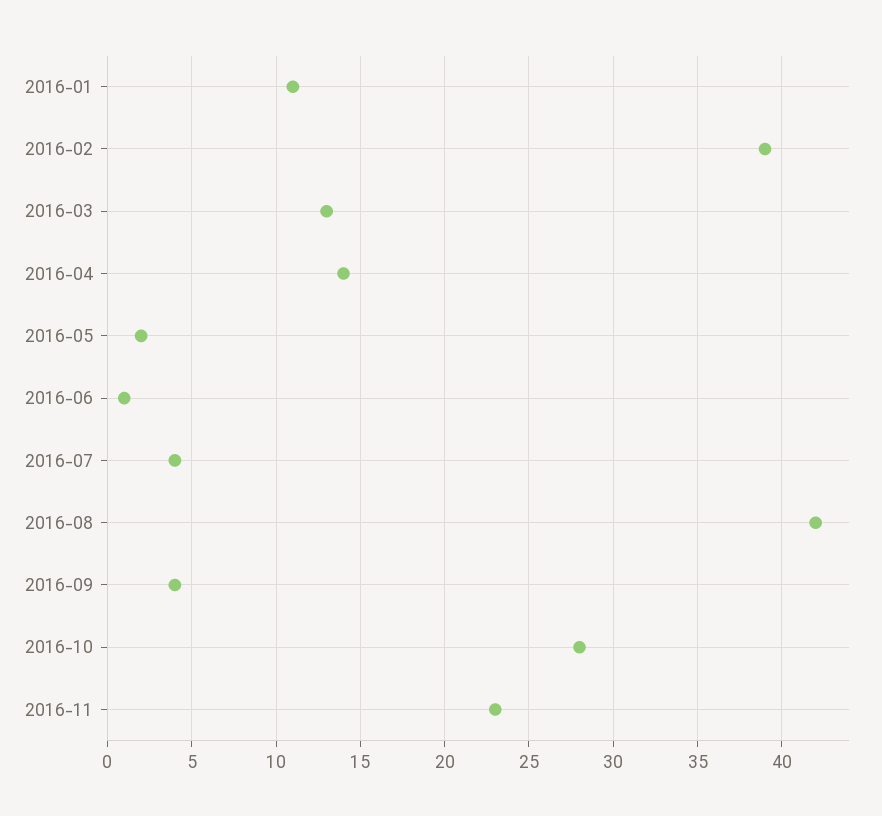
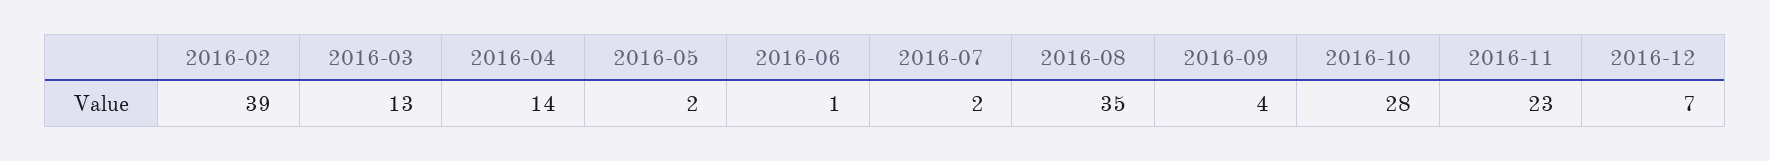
2016-01: 11 -> none
2016-07: 4 -> 2
2016-08: 42 -> 35
2016-12: none -> 7

